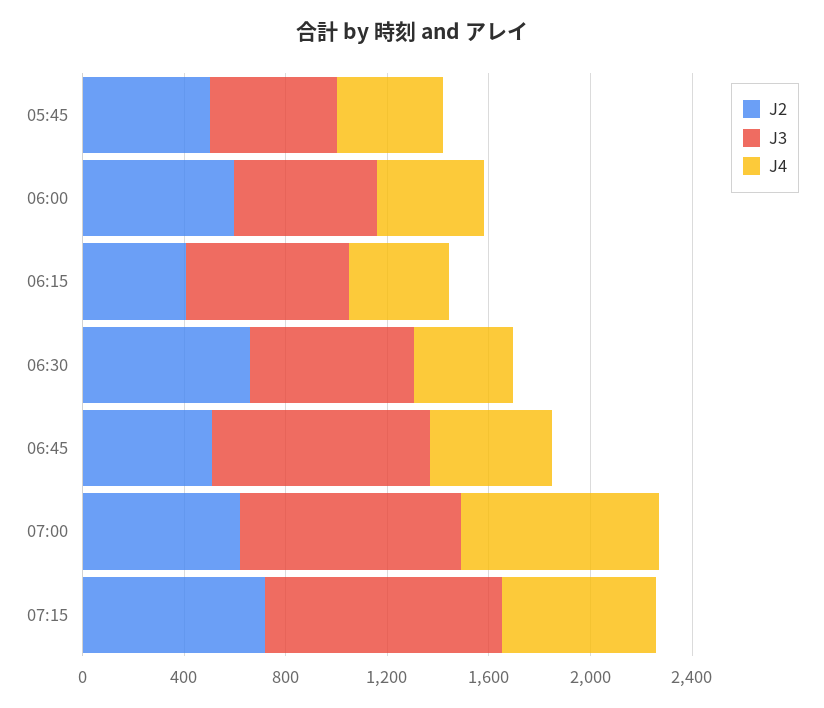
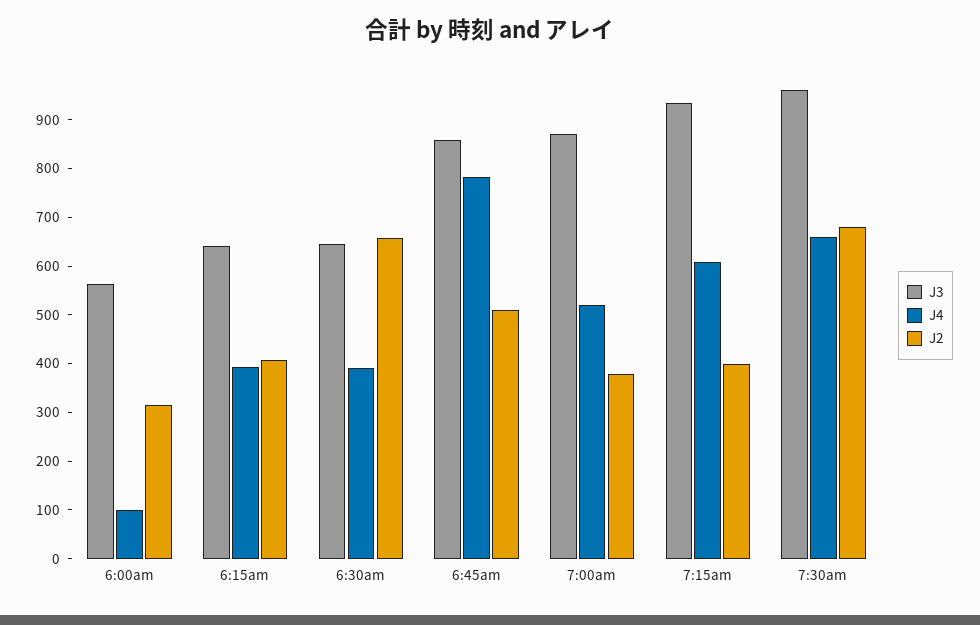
J2, 05:45: 500 -> none
J3, 05:45: 500 -> none
J4, 05:45: 400 -> none
J2, 06:00: 600 -> 320
J4, 06:00: 400 -> 100
J4, 06:45: 500 -> 780
J2, 07:00: 600 -> 380
J4, 07:00: 800 -> 520
J2, 07:15: 700 -> 400
J3, 7:30am: none -> 960
J4, 7:30am: none -> 660
J2, 7:30am: none -> 680

